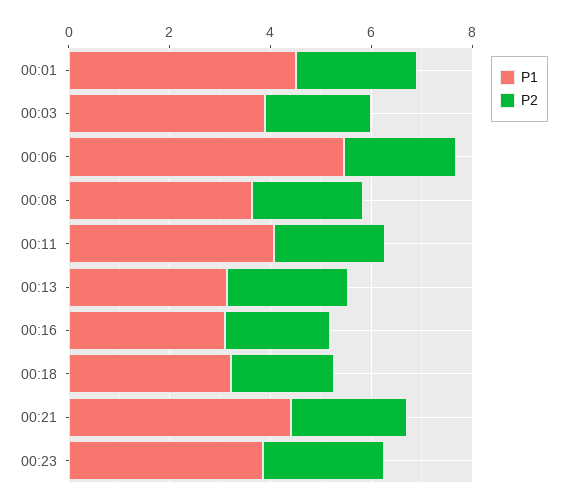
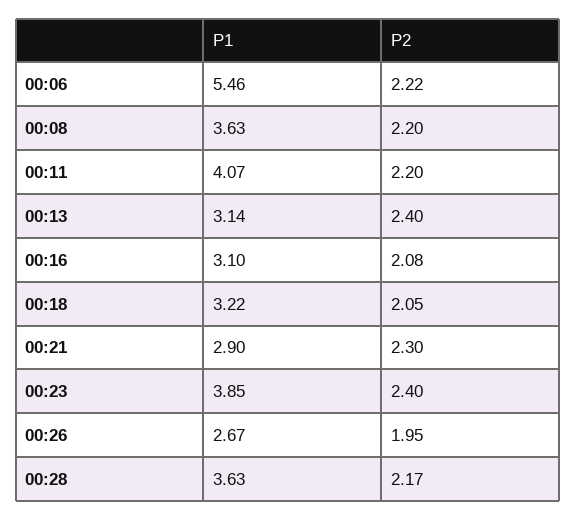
P1, 00:01: 4.5 -> none
P2, 00:01: 2.5 -> none
P1, 00:03: 4 -> none
P2, 00:03: 2 -> none
P1, 00:21: 4.5 -> 2.9
P1, 00:26: none -> 2.67
P2, 00:26: none -> 1.95
P1, 00:28: none -> 3.63
P2, 00:28: none -> 2.17

